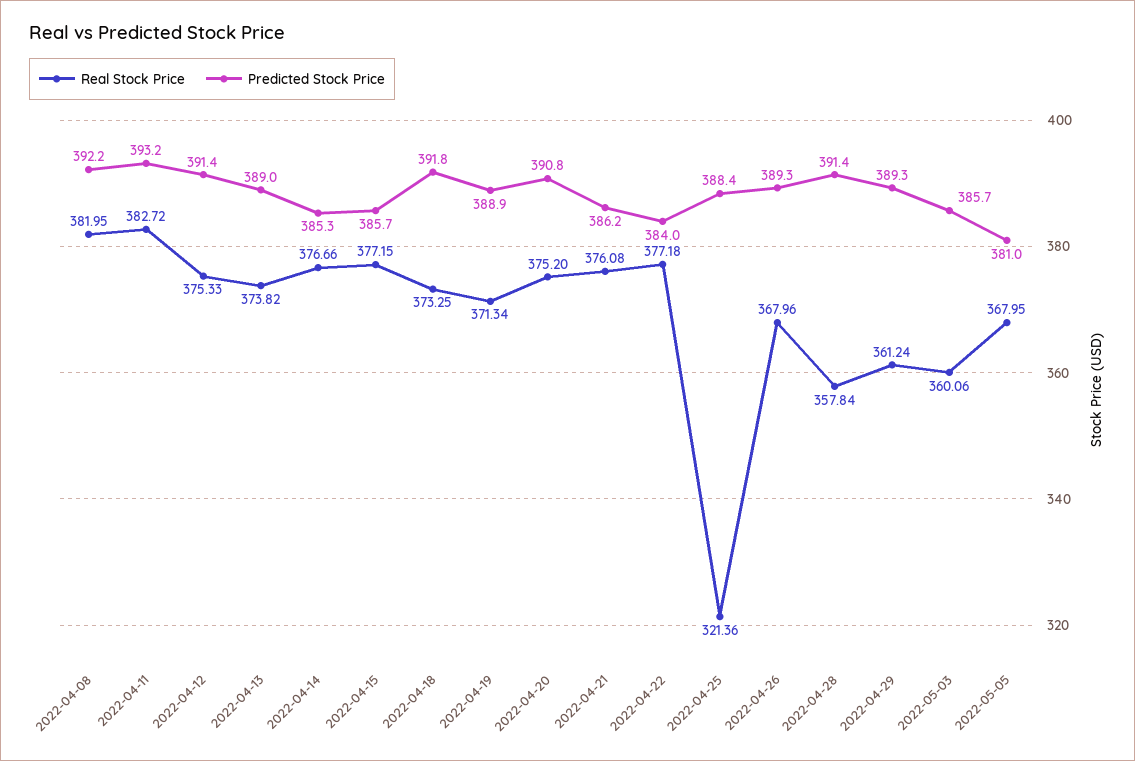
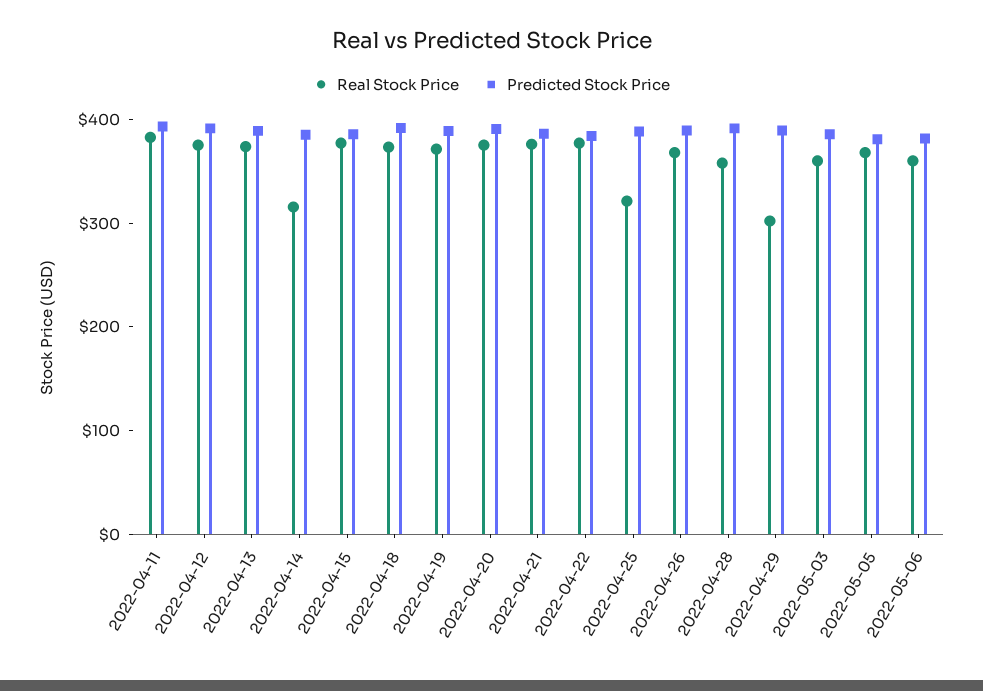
Real Stock Price, 2022-04-08: 381.95 -> none
Predicted Stock Price, 2022-04-08: 392.2 -> none
Real Stock Price, 2022-04-14: 376.66 -> 320
Real Stock Price, 2022-04-29: 361.24 -> 300
Real Stock Price, 2022-05-06: none -> 360
Predicted Stock Price, 2022-05-06: none -> 380

